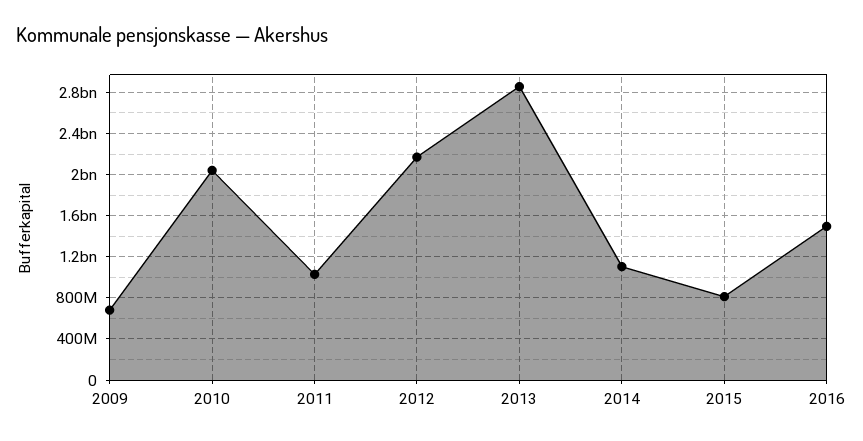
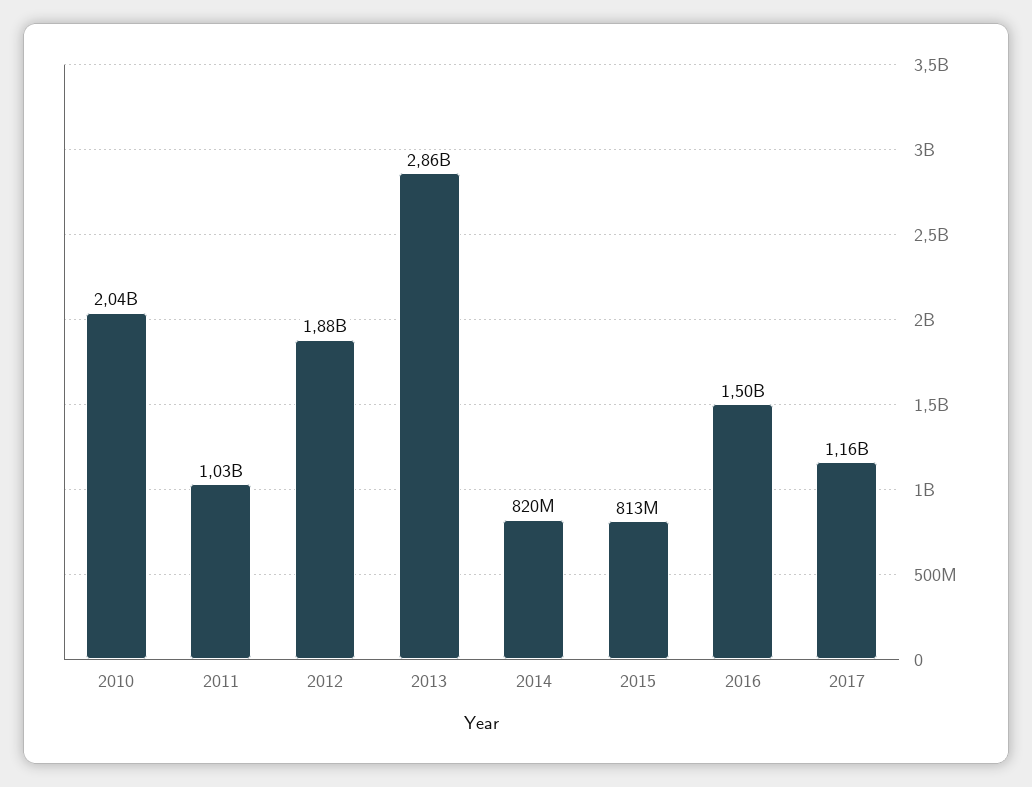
2009: 700000000 -> none
2012: 2200000000 -> 1880000000
2014: 1100000000 -> 820000000
2017: none -> 1160000000

